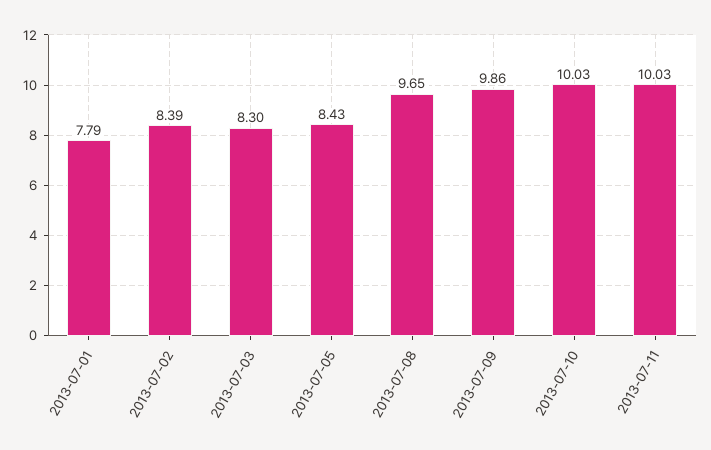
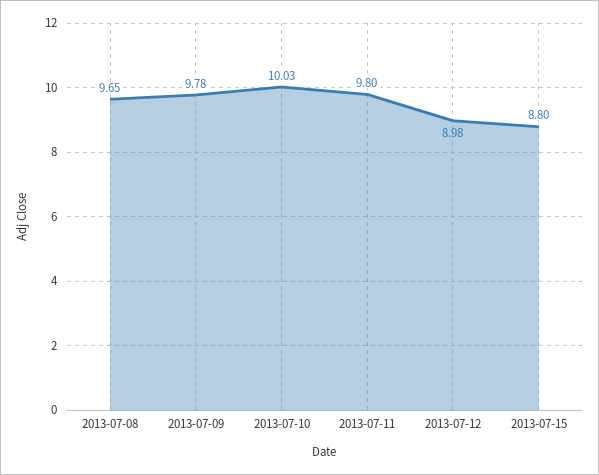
2013-07-01: 7.79 -> none
2013-07-02: 8.39 -> none
2013-07-03: 8.3 -> none
2013-07-05: 8.43 -> none
2013-07-09: 9.86 -> 9.78
2013-07-11: 10.03 -> 9.8
2013-07-12: none -> 8.98
2013-07-15: none -> 8.8

